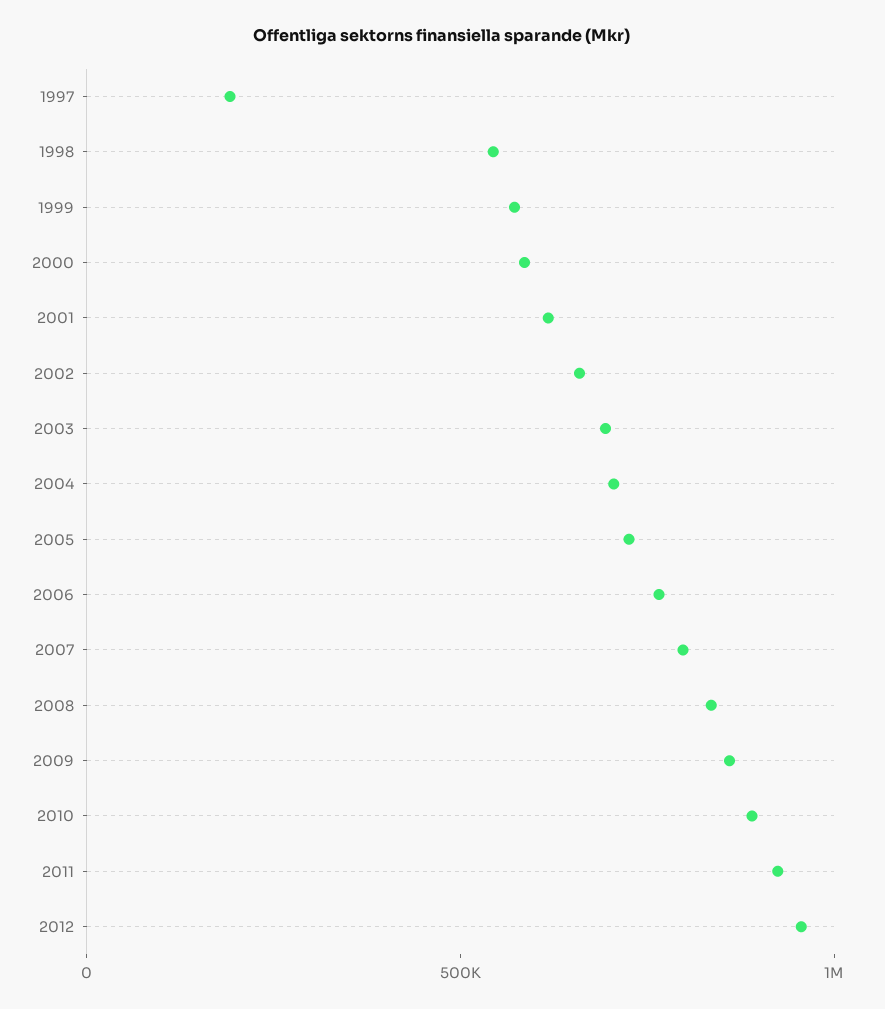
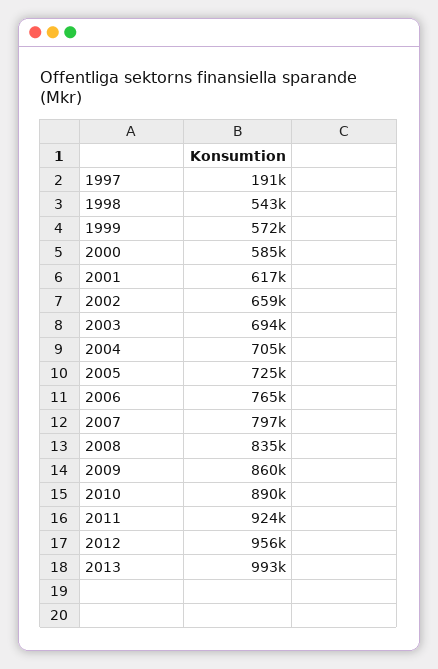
2013: none -> 993000

